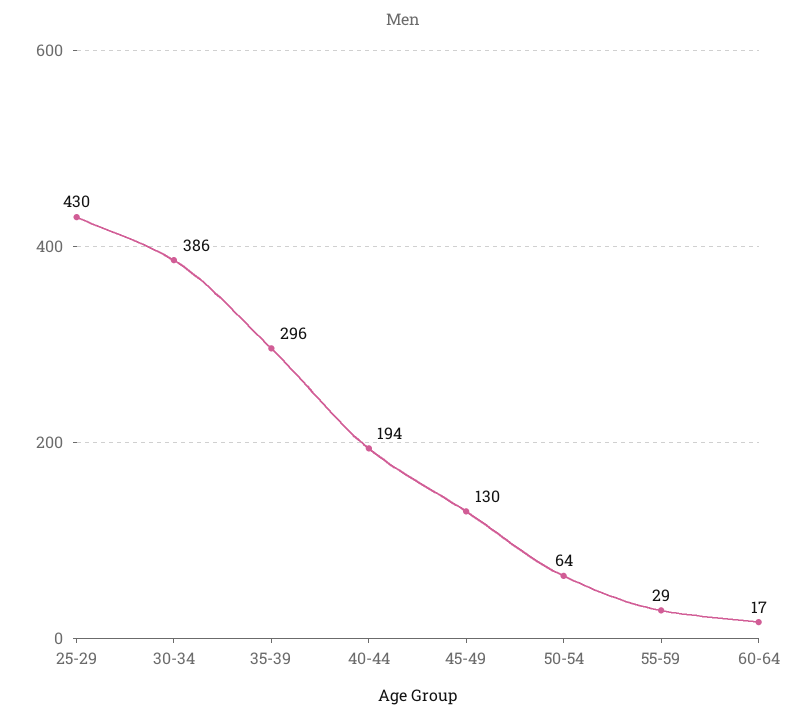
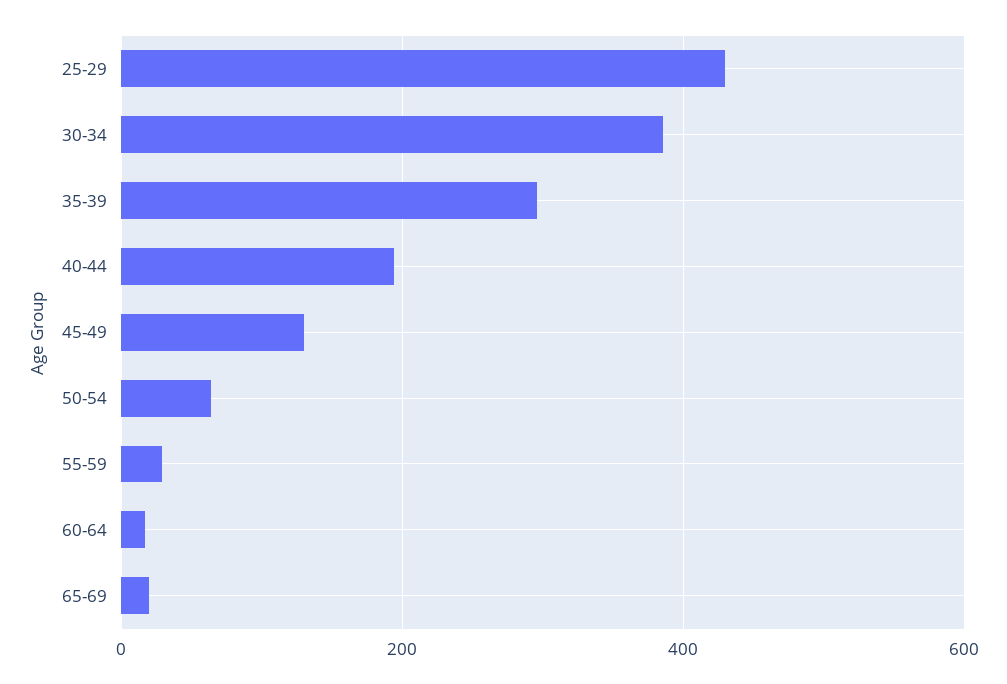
65-69: none -> 20

